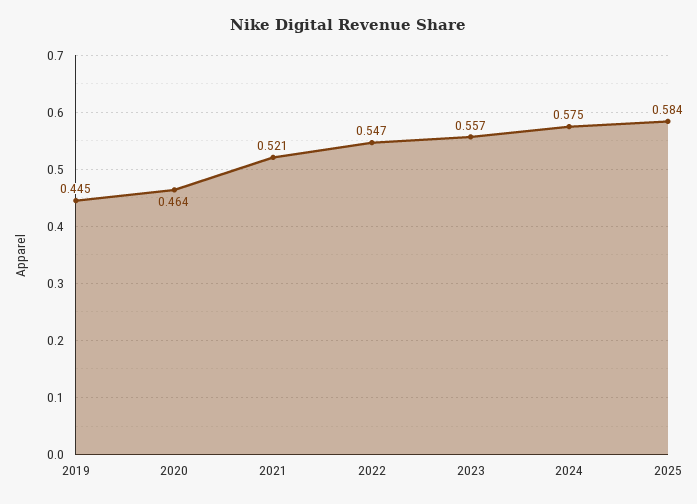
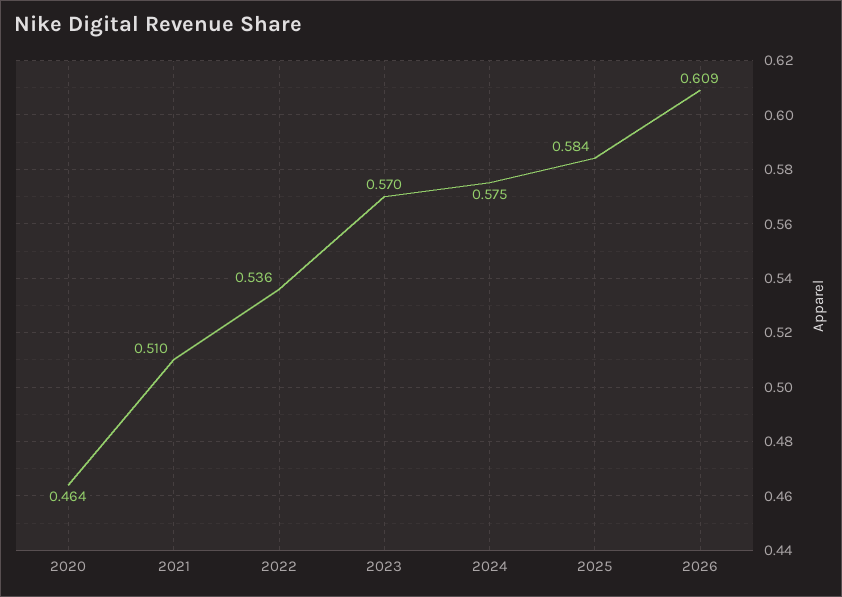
2019: 0.445 -> none
2021: 0.521 -> 0.51
2022: 0.547 -> 0.536
2023: 0.557 -> 0.57
2026: none -> 0.609

